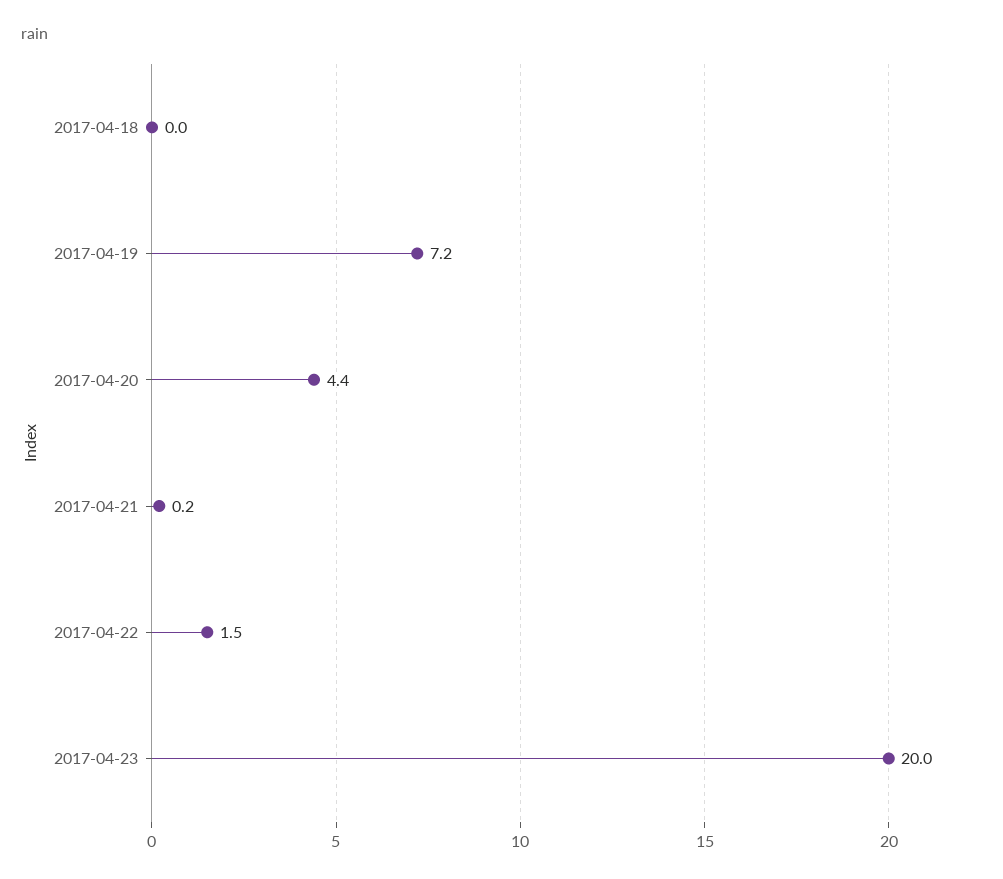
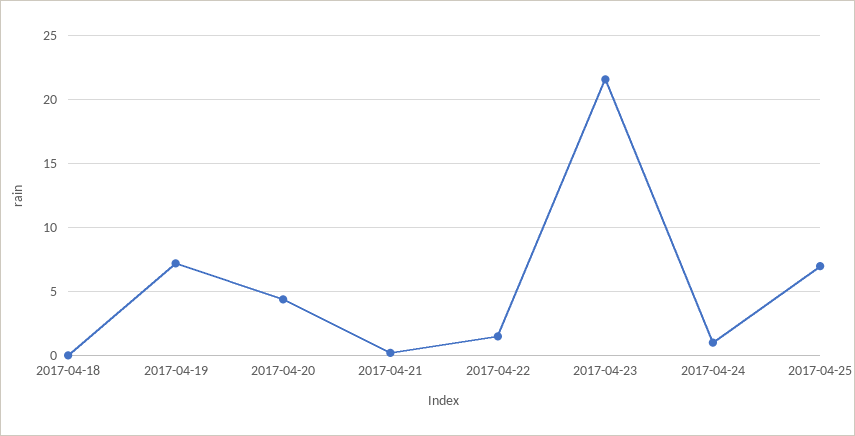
2017-04-23: 20 -> 21.5
2017-04-24: none -> 1
2017-04-25: none -> 7

